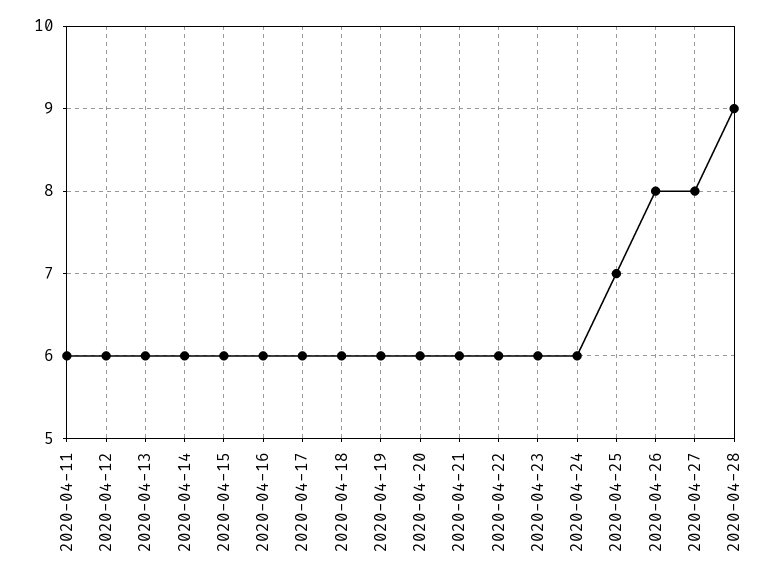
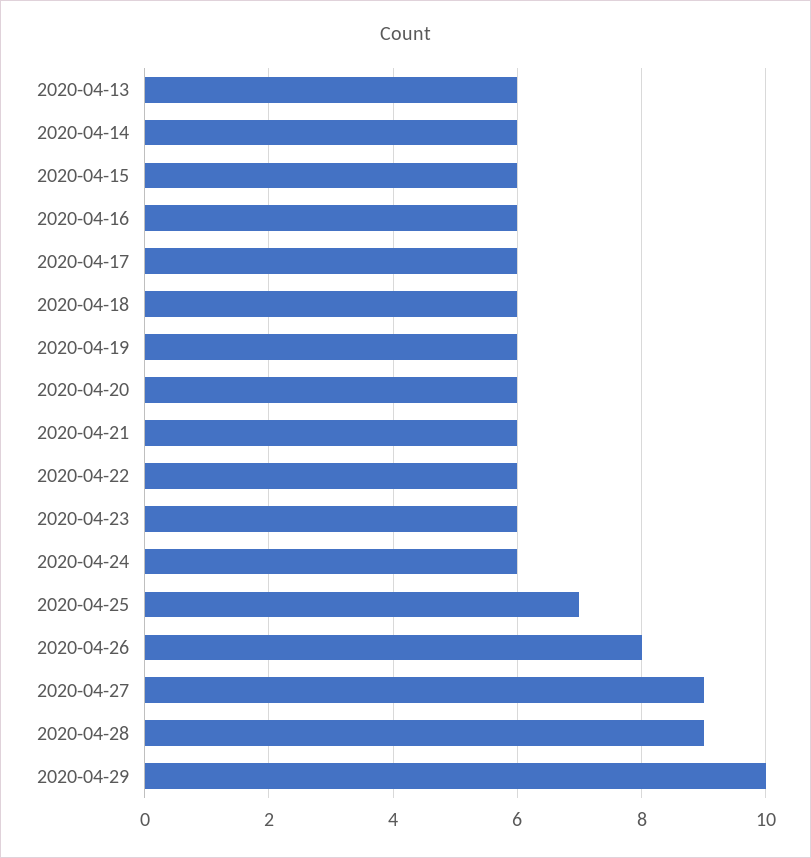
2020-04-11: 6 -> none
2020-04-12: 6 -> none
2020-04-27: 8 -> 9
2020-04-29: none -> 10

